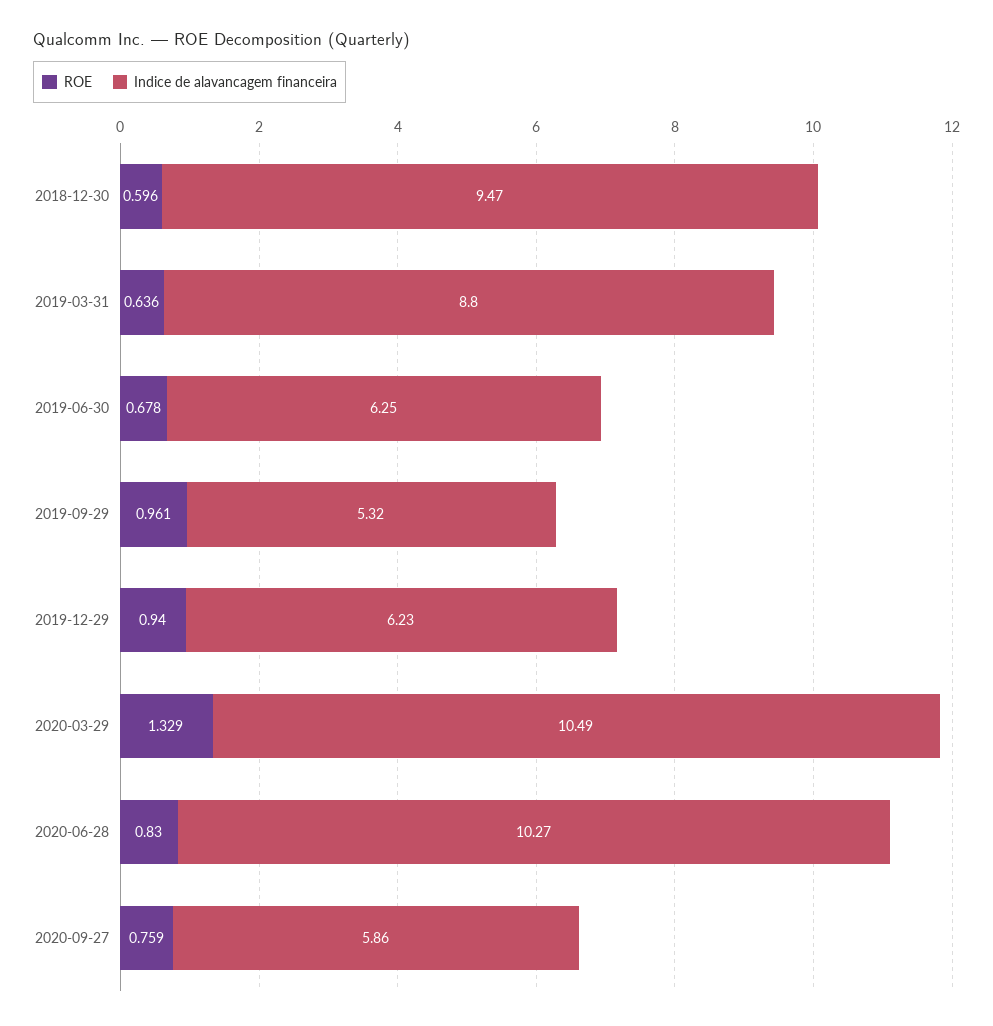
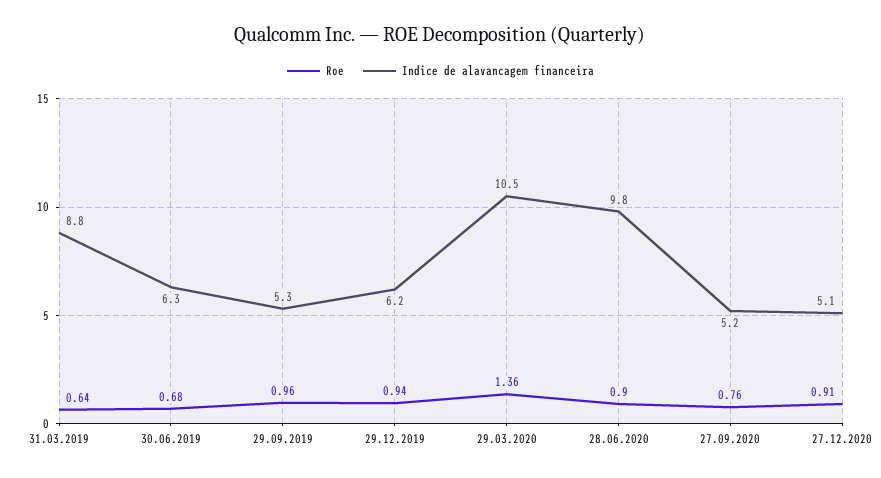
ROE, 2018-12-30: 0.596 -> none
Indice de alavancagem financeira, 2018-12-30: 9.47 -> none
ROE, 2020-03-29: 1.329 -> 1.36
ROE, 2020-06-28: 0.83 -> 0.9
Indice de alavancagem financeira, 2020-06-28: 10.27 -> 9.8
Indice de alavancagem financeira, 2020-09-27: 5.86 -> 5.2
ROE, 27.12.2020: none -> 0.91
Indice de alavancagem financeira, 27.12.2020: none -> 5.1

